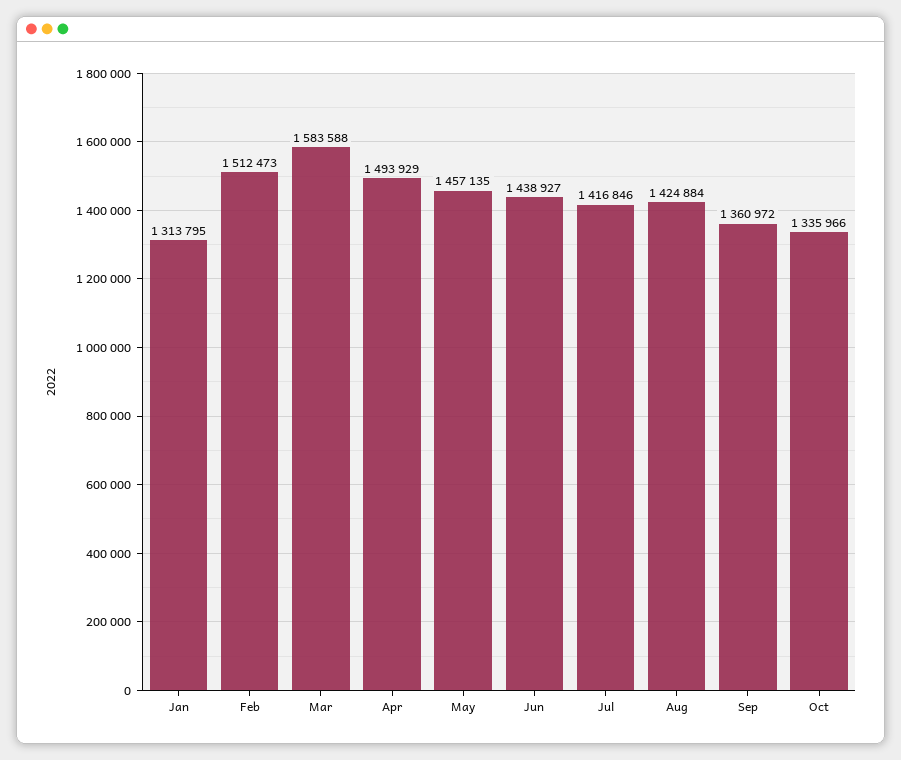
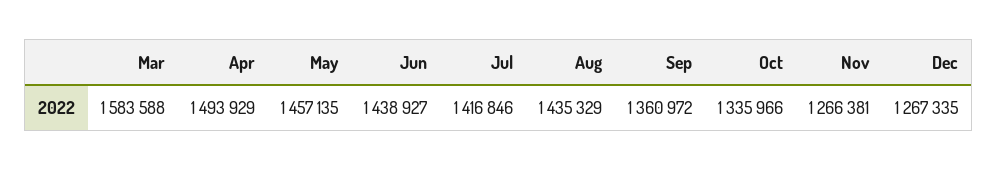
Jan: 1313795 -> none
Feb: 1512473 -> none
Aug: 1424884 -> 1435329
Nov: none -> 1266381
Dec: none -> 1267335

